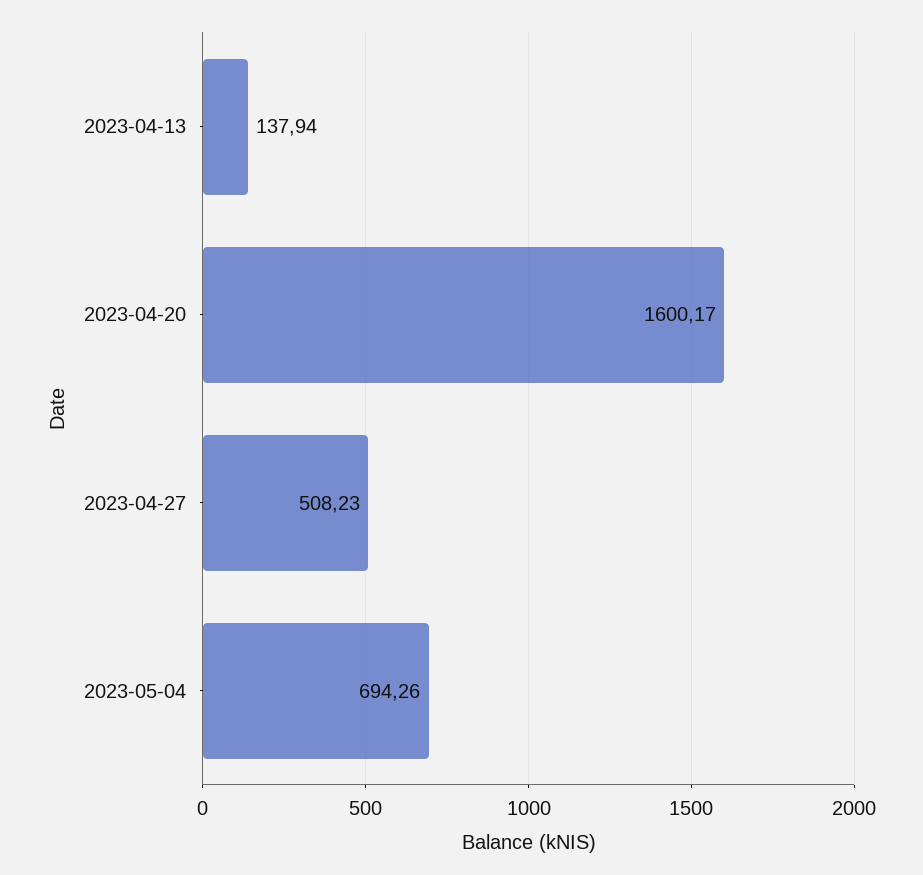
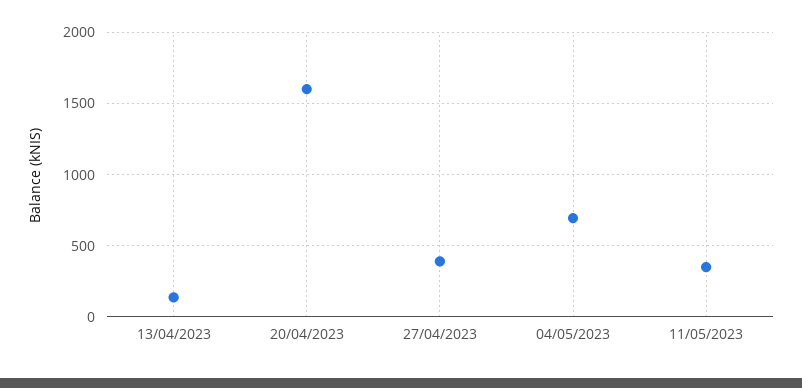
2023-04-27: 508.23 -> 400
11/05/2023: none -> 350

